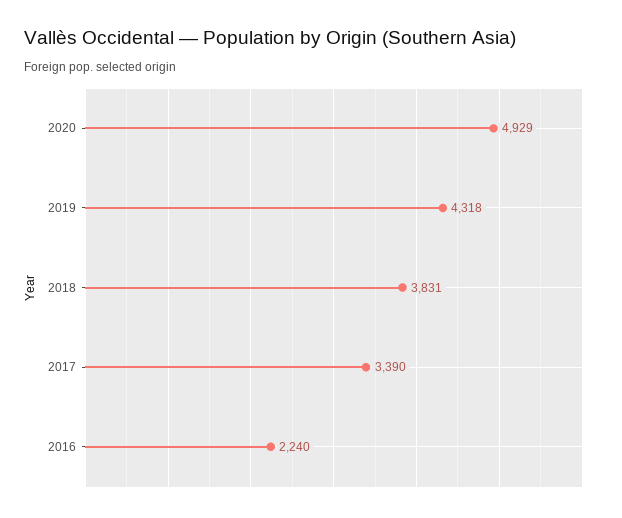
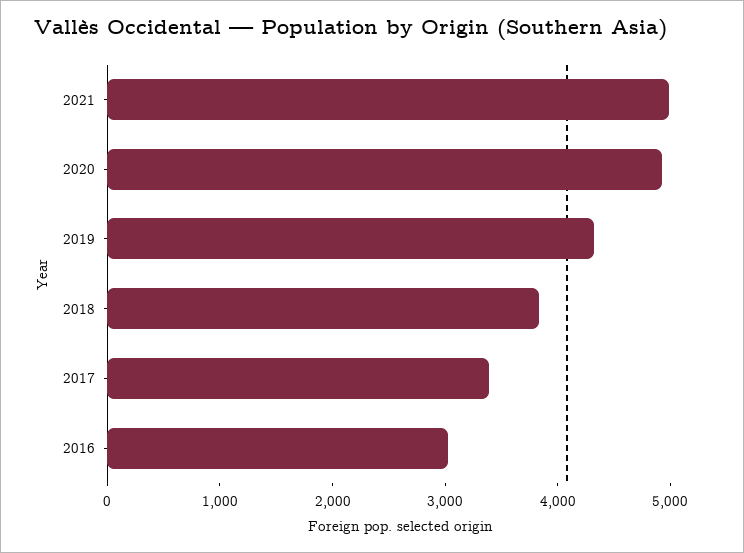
2016: 2240 -> 3000
2021: none -> 5000

